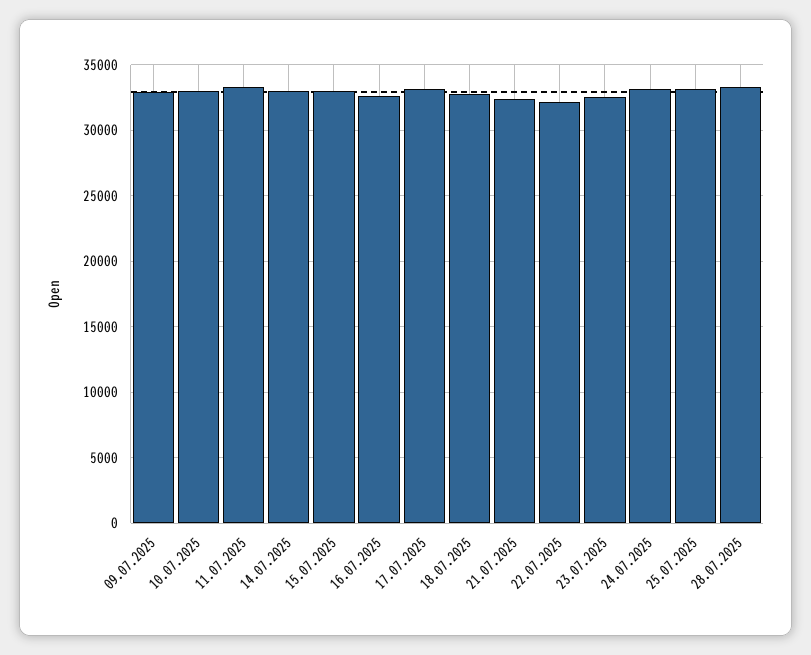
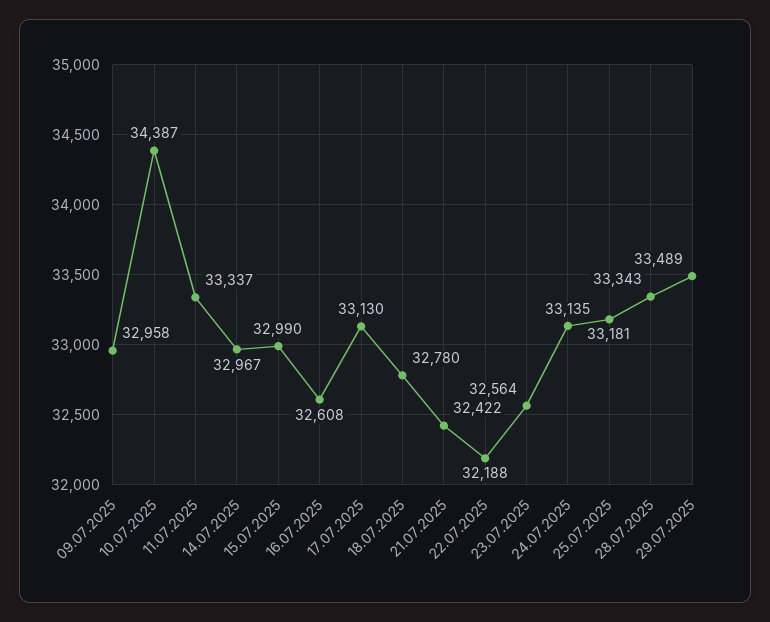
10.07.2025: 33000 -> 34387
29.07.2025: none -> 33489

